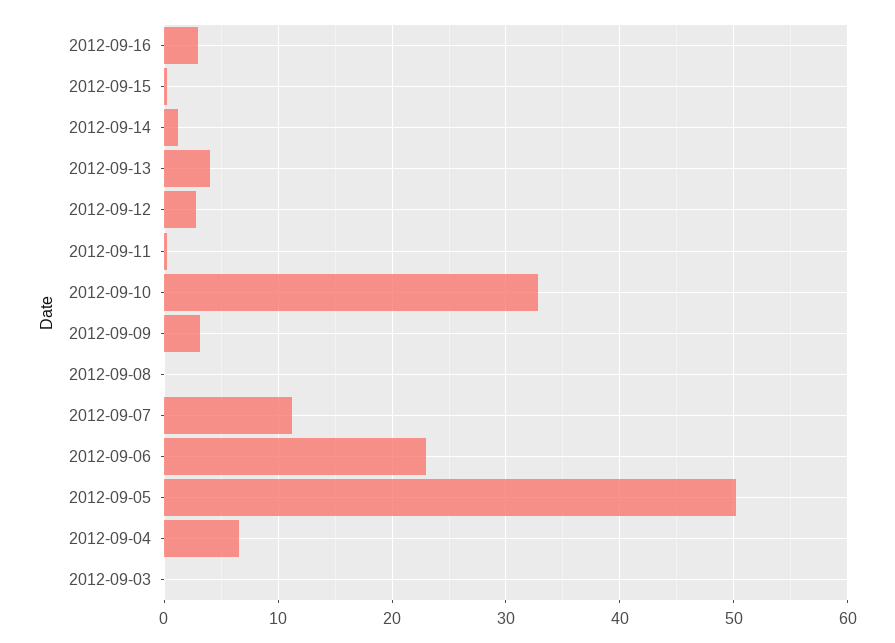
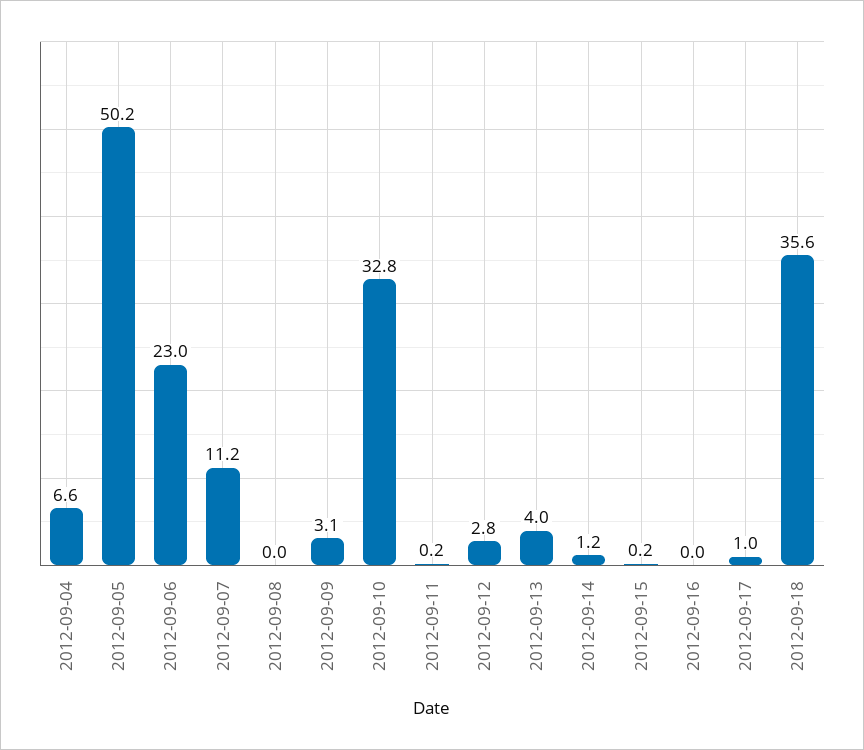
2012-09-16: 3 -> 0
2012-09-03: 0 -> none
2012-09-17: none -> 1
2012-09-18: none -> 35.6

